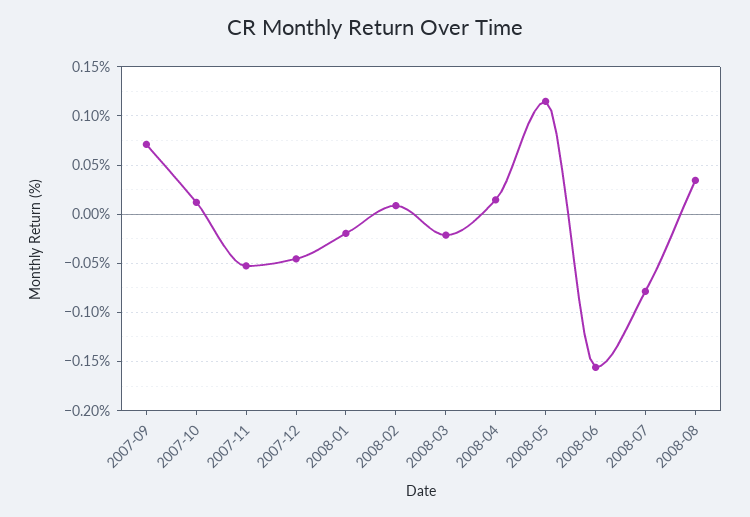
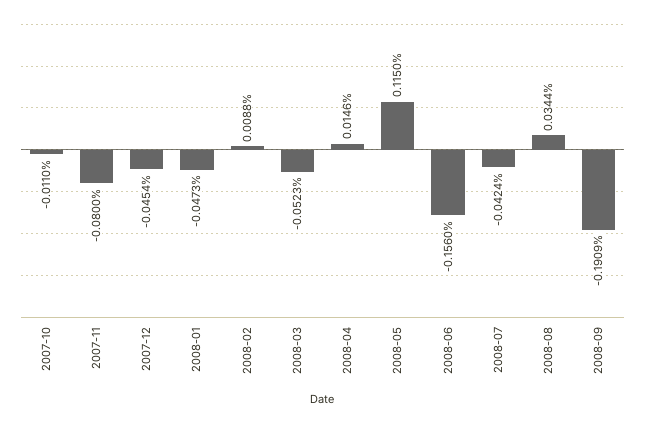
2007-09: 0.07 -> none
2007-10: 0.01 -> -0.011
2007-11: -0.05 -> -0.08
2008-01: -0.02 -> -0.0473
2008-03: -0.02 -> -0.0523
2008-07: -0.08 -> -0.0424
2008-09: none -> -0.1909

